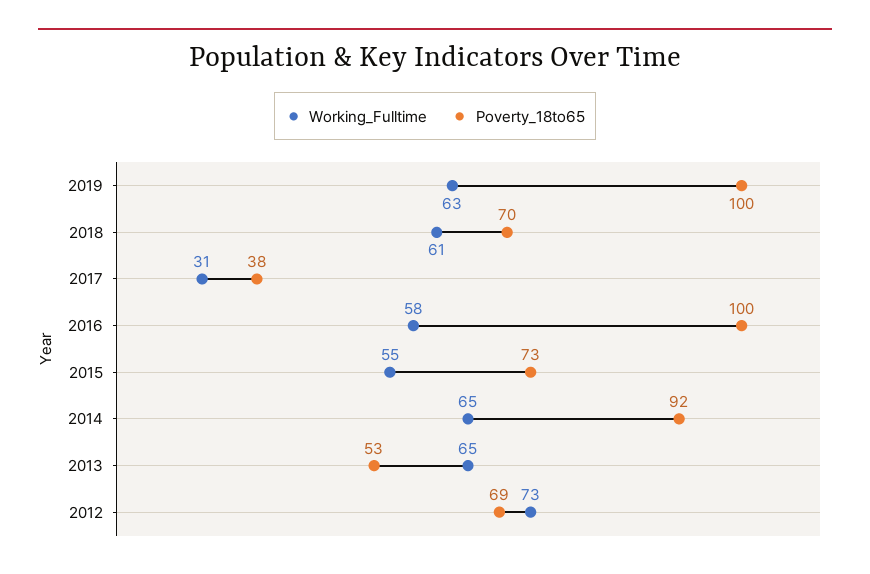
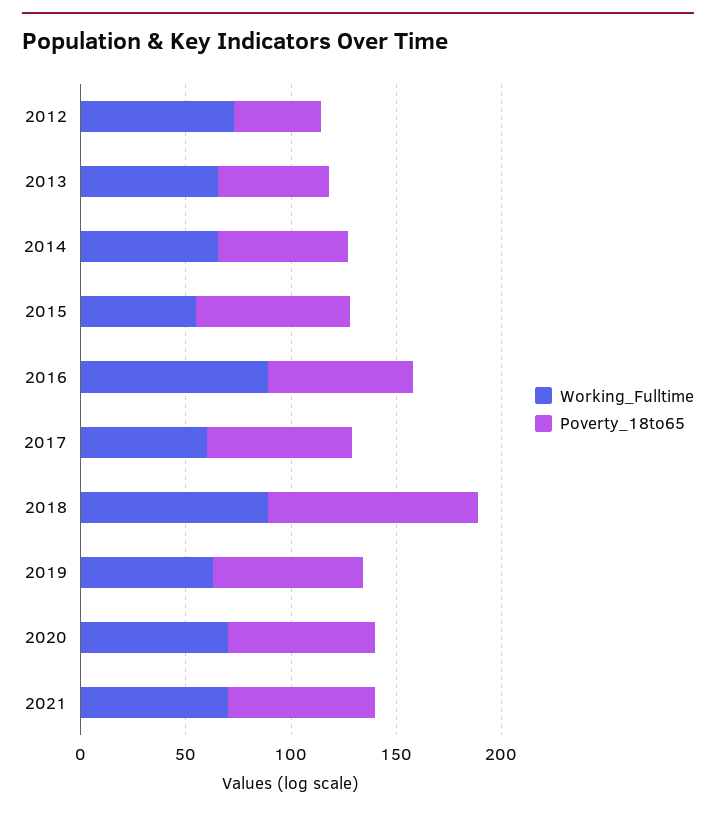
Poverty_18to65, 2019: 100 -> 70
Working_Fulltime, 2018: 61 -> 90
Poverty_18to65, 2018: 70 -> 100
Working_Fulltime, 2017: 31 -> 60
Poverty_18to65, 2017: 38 -> 70
Working_Fulltime, 2016: 58 -> 90
Poverty_18to65, 2016: 100 -> 70
Poverty_18to65, 2014: 92 -> 60
Poverty_18to65, 2012: 69 -> 40
Working_Fulltime, 2020: none -> 70
Poverty_18to65, 2020: none -> 70
Working_Fulltime, 2021: none -> 70
Poverty_18to65, 2021: none -> 70

